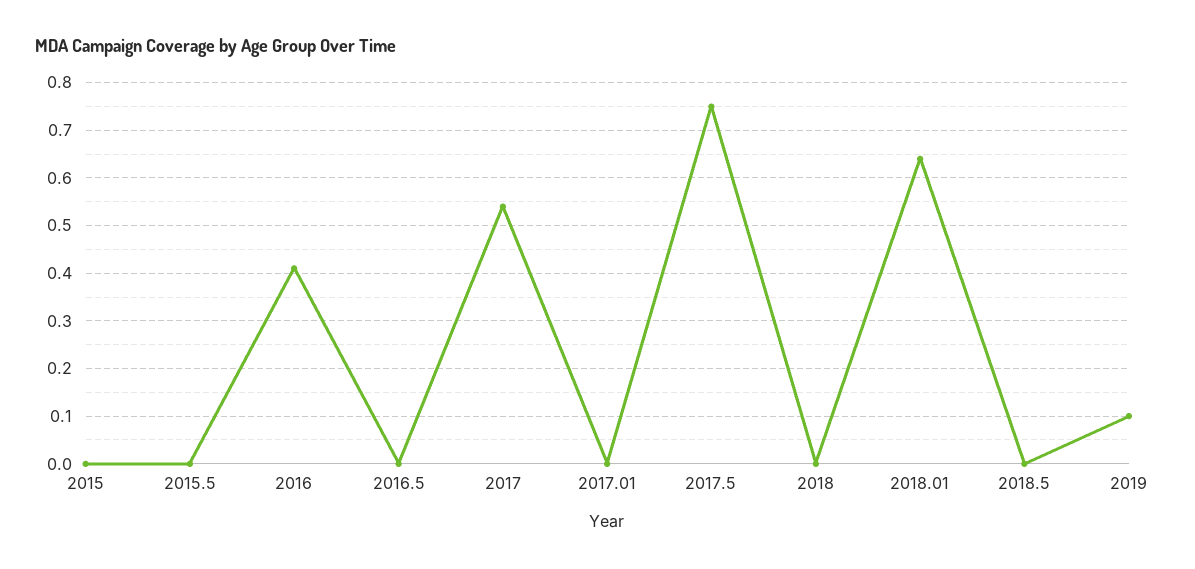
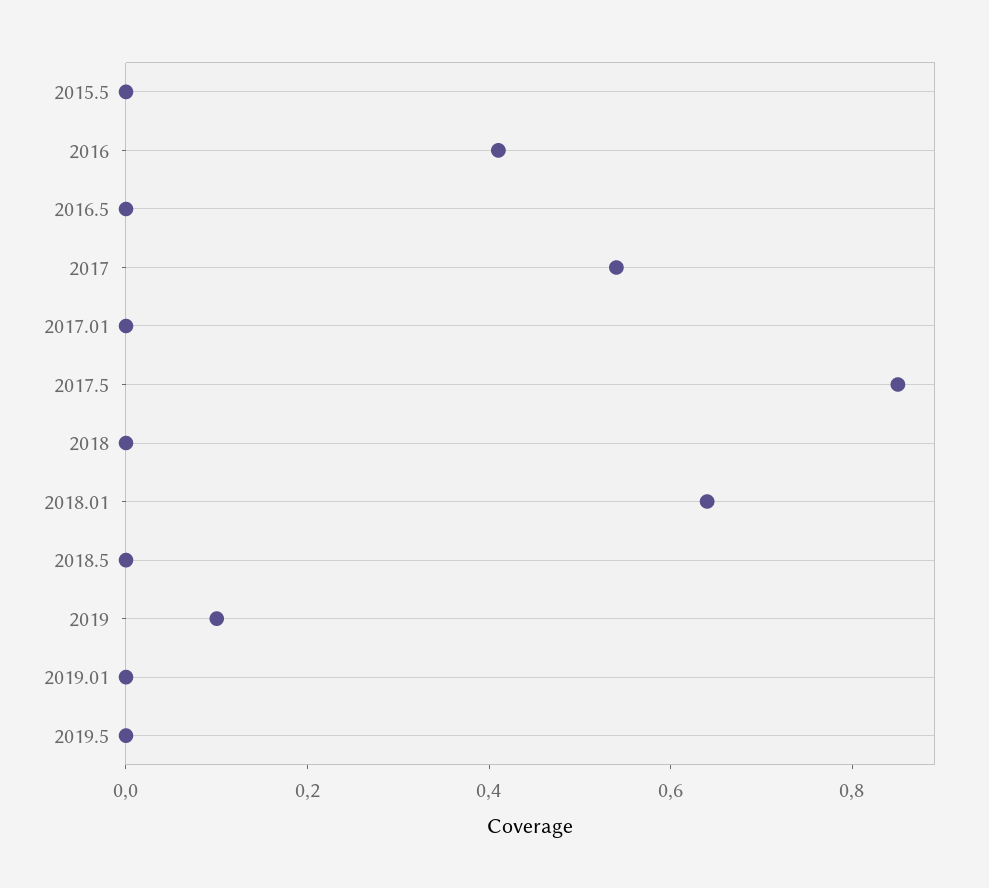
2015: 0 -> none
2017.5: 0.75 -> 0.85
2019.01: none -> 0
2019.5: none -> 0

